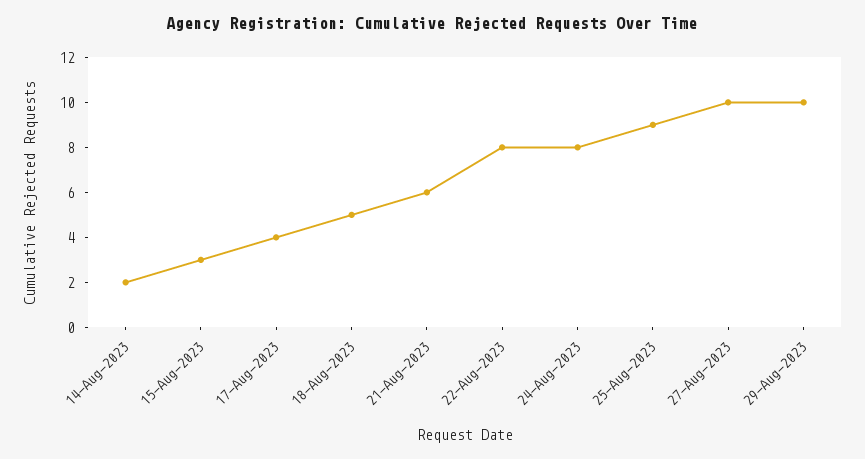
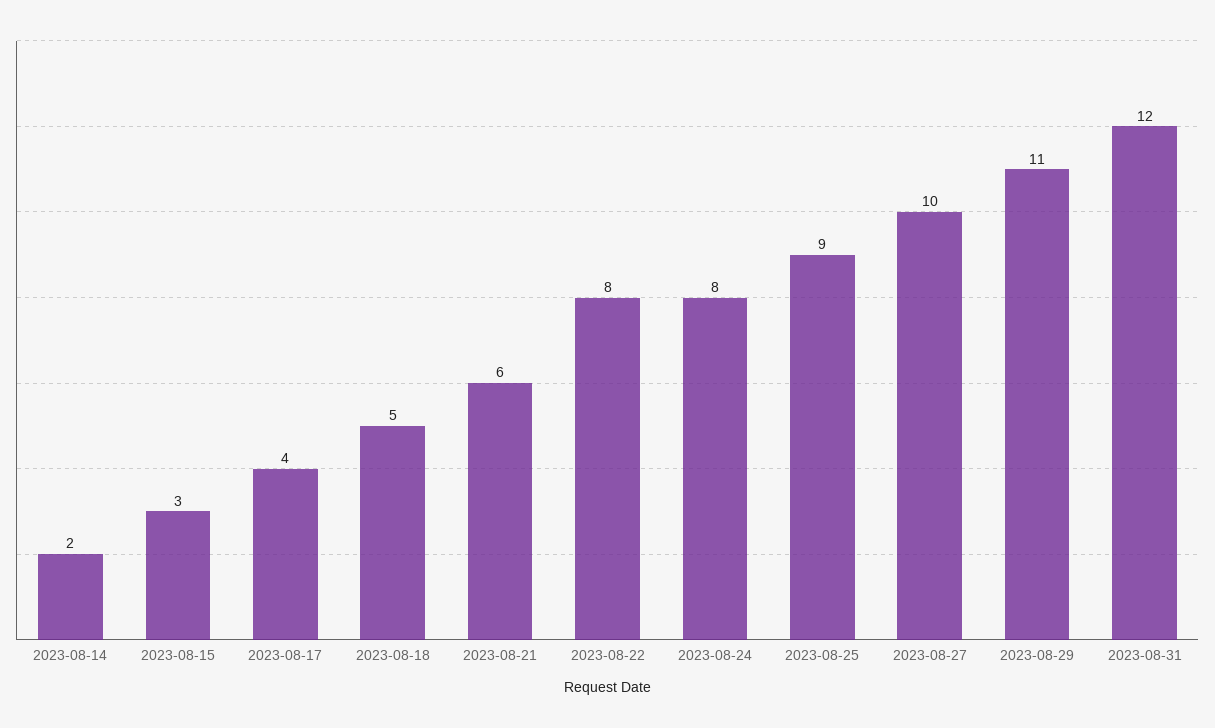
29-Aug-2023: 10 -> 11
2023-08-31: none -> 12

